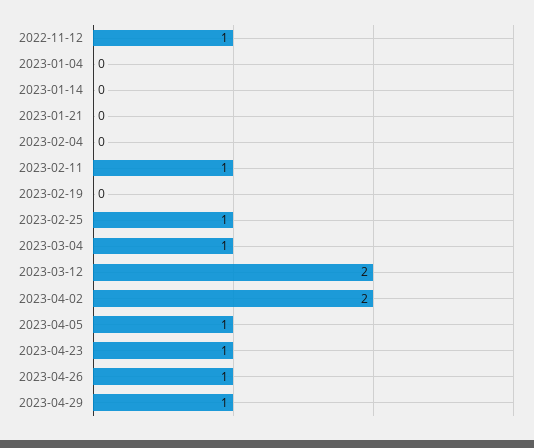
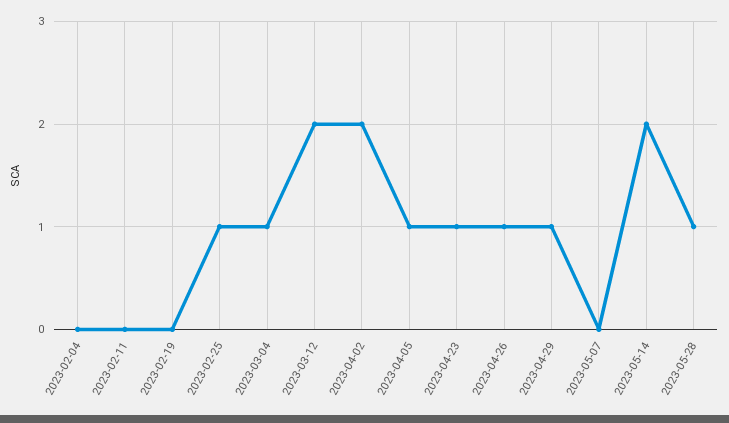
2022-11-12: 1 -> none
2023-01-04: 0 -> none
2023-01-14: 0 -> none
2023-01-21: 0 -> none
2023-02-11: 1 -> 0
2023-05-07: none -> 0
2023-05-14: none -> 2
2023-05-28: none -> 1

